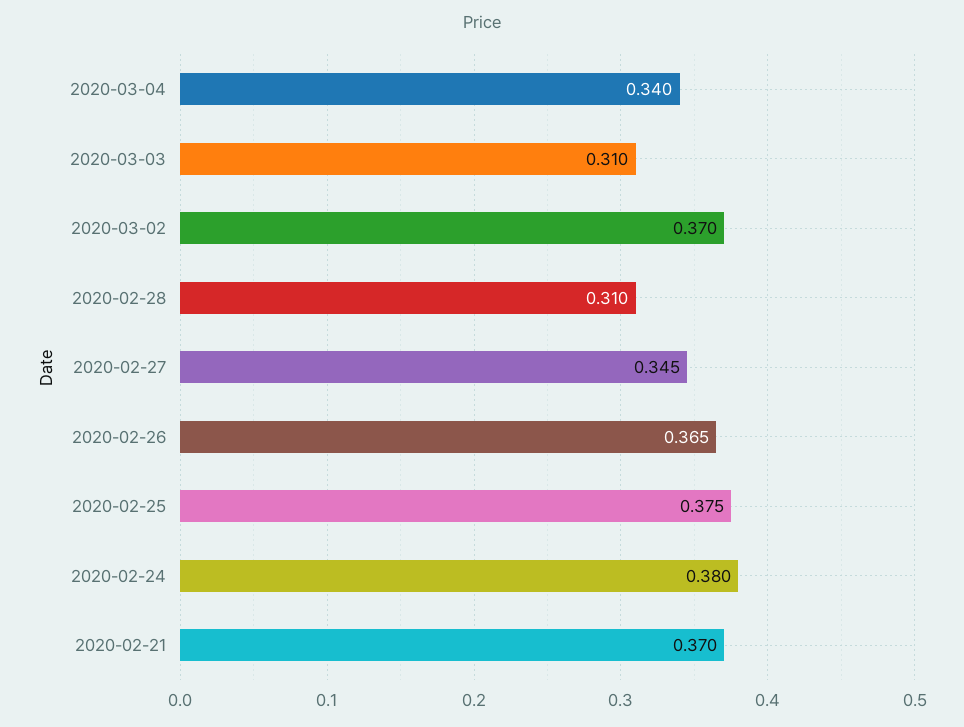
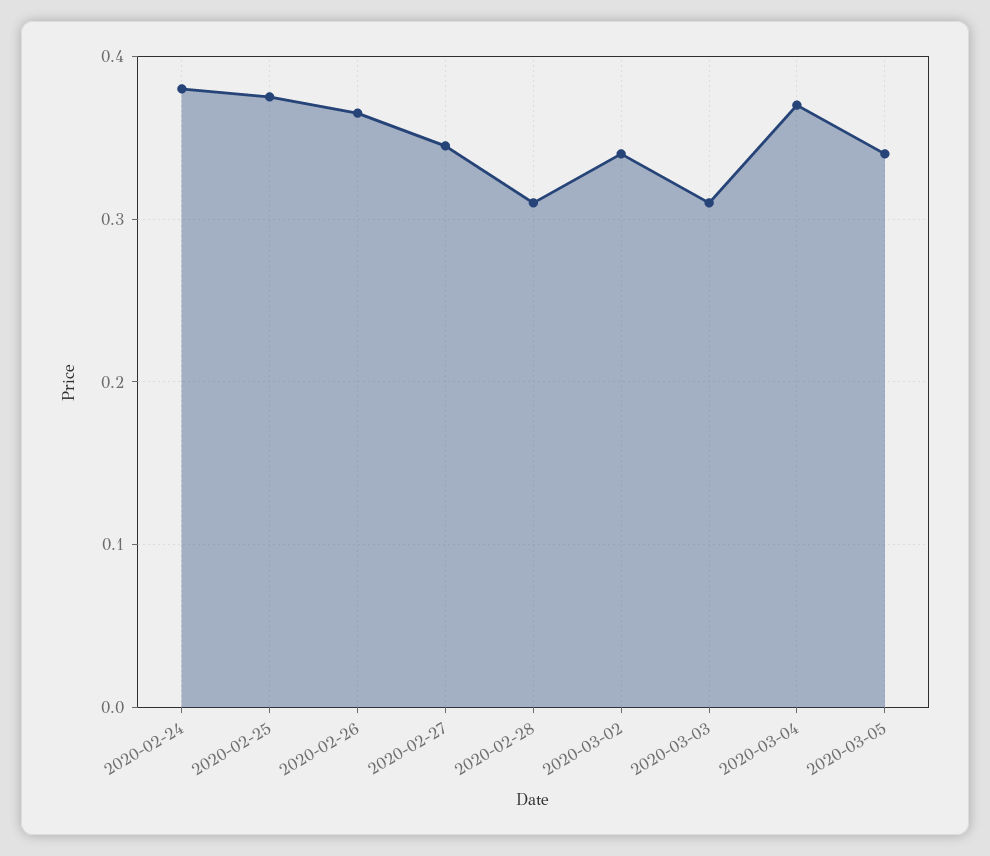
2020-03-04: 0.34 -> 0.37
2020-03-02: 0.37 -> 0.34
2020-02-21: 0.37 -> none
2020-03-05: none -> 0.34

